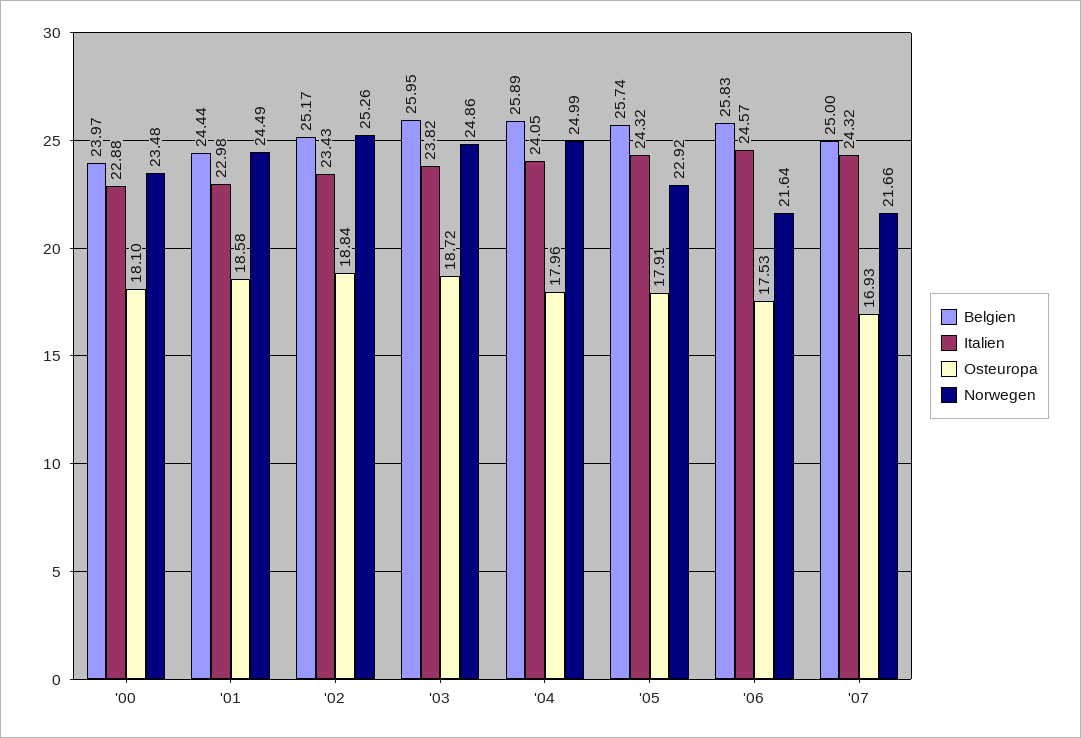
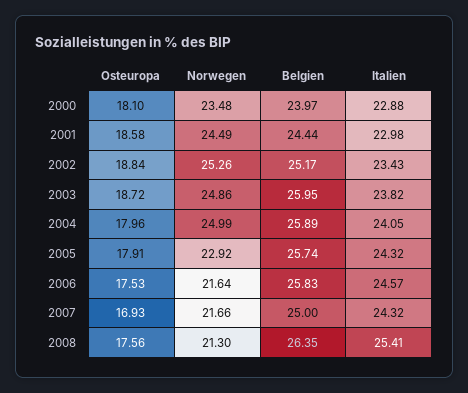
Osteuropa, 2008: none -> 17.56
Norwegen, 2008: none -> 21.3
Belgien, 2008: none -> 26.35
Italien, 2008: none -> 25.41

